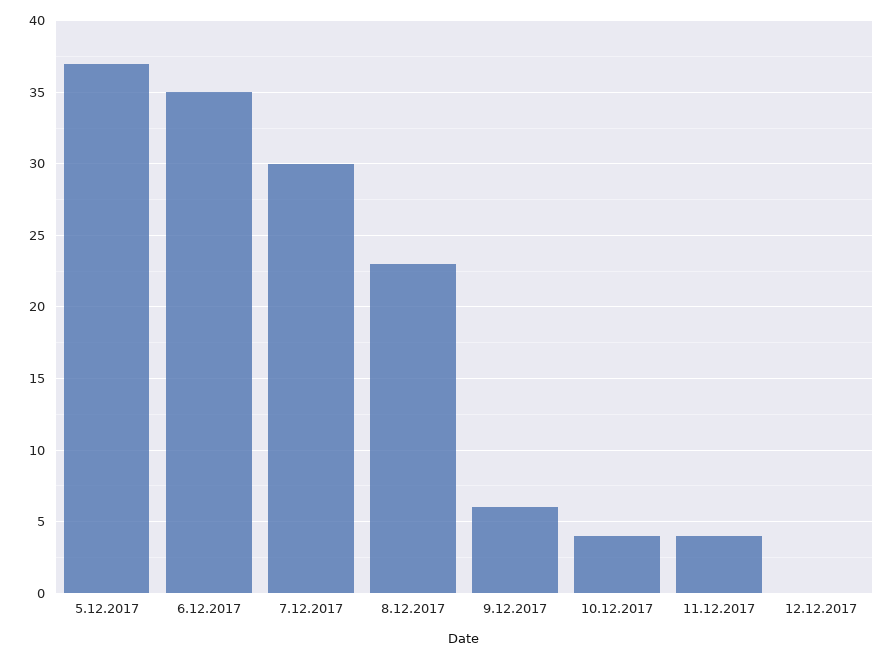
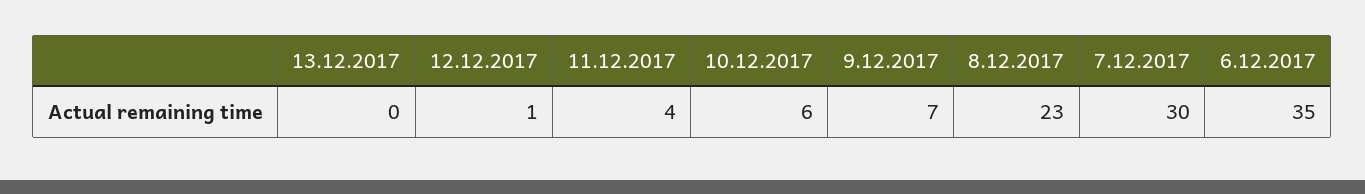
5.12.2017: 37 -> none
9.12.2017: 6 -> 7
10.12.2017: 4 -> 6
12.12.2017: 0 -> 1
13.12.2017: none -> 0

